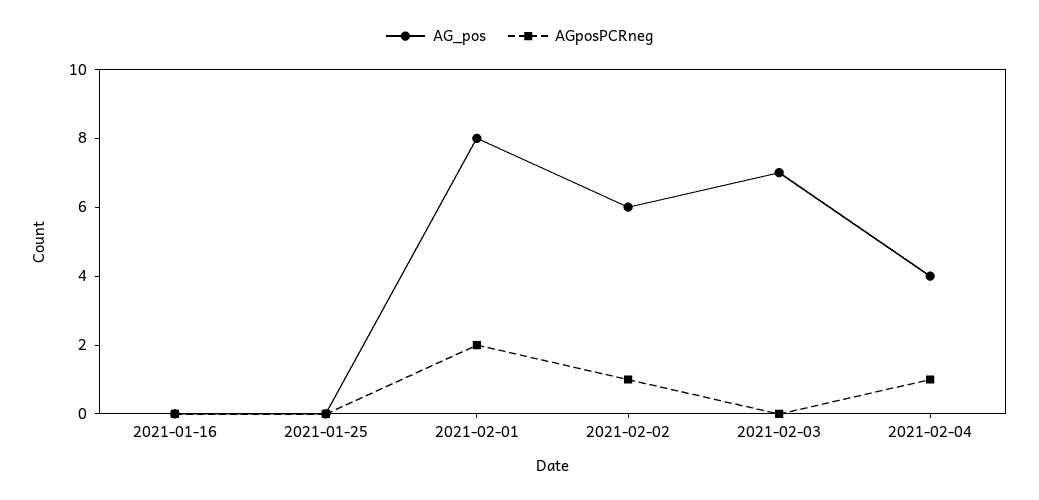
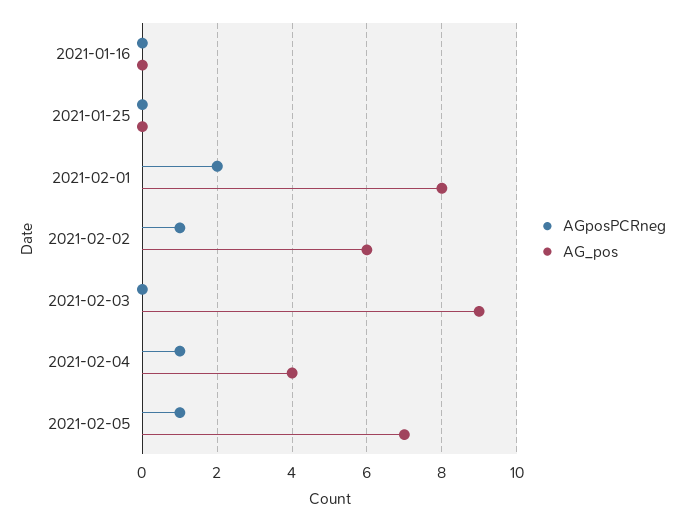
AG_pos, 2021-02-03: 7 -> 9
AGposPCRneg, 2021-02-05: none -> 1
AG_pos, 2021-02-05: none -> 7

